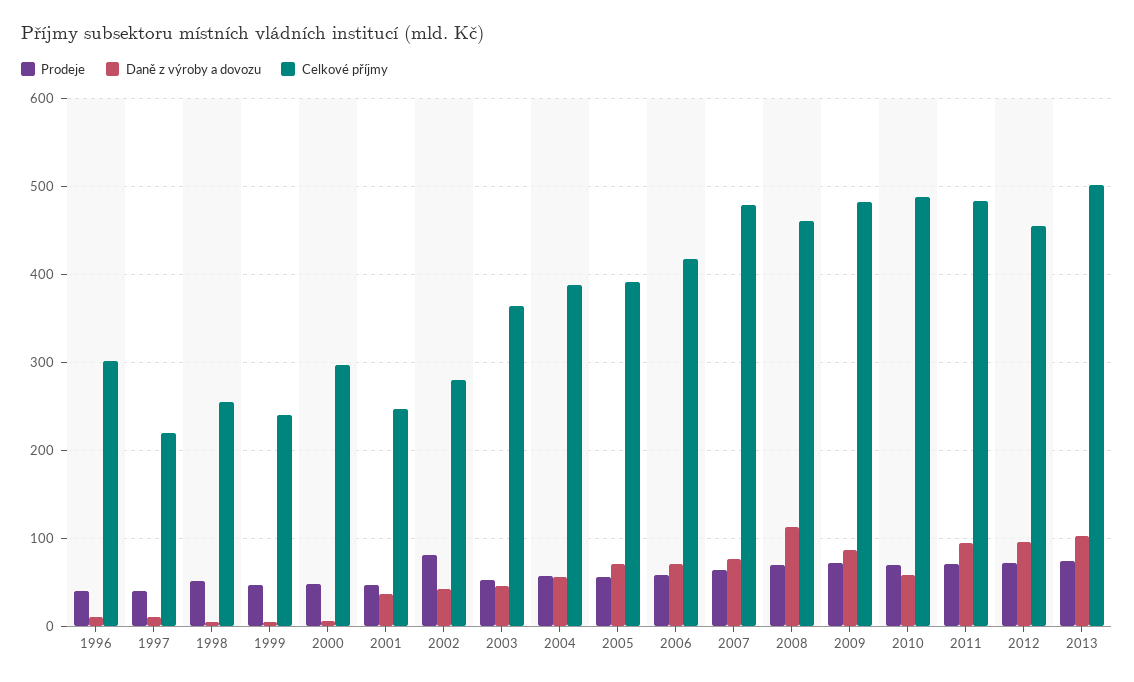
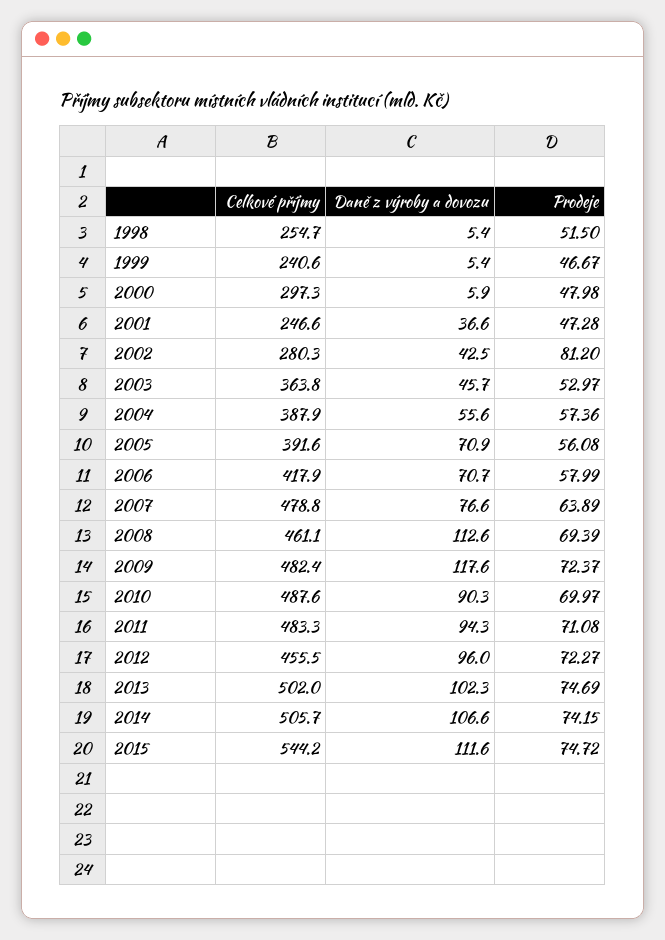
Prodeje, 1996: 40 -> none
Daně z výroby a dovozu, 1996: 10 -> none
Celkové příjmy, 1996: 300 -> none
Prodeje, 1997: 40 -> none
Daně z výroby a dovozu, 1997: 10 -> none
Celkové příjmy, 1997: 220 -> none
Daně z výroby a dovozu, 2009: 90 -> 117.6
Daně z výroby a dovozu, 2010: 60 -> 90.3
Celkové příjmy, 2014: none -> 505.7
Daně z výroby a dovozu, 2014: none -> 106.6
Prodeje, 2014: none -> 74.15
Celkové příjmy, 2015: none -> 544.2
Daně z výroby a dovozu, 2015: none -> 111.6
Prodeje, 2015: none -> 74.72

